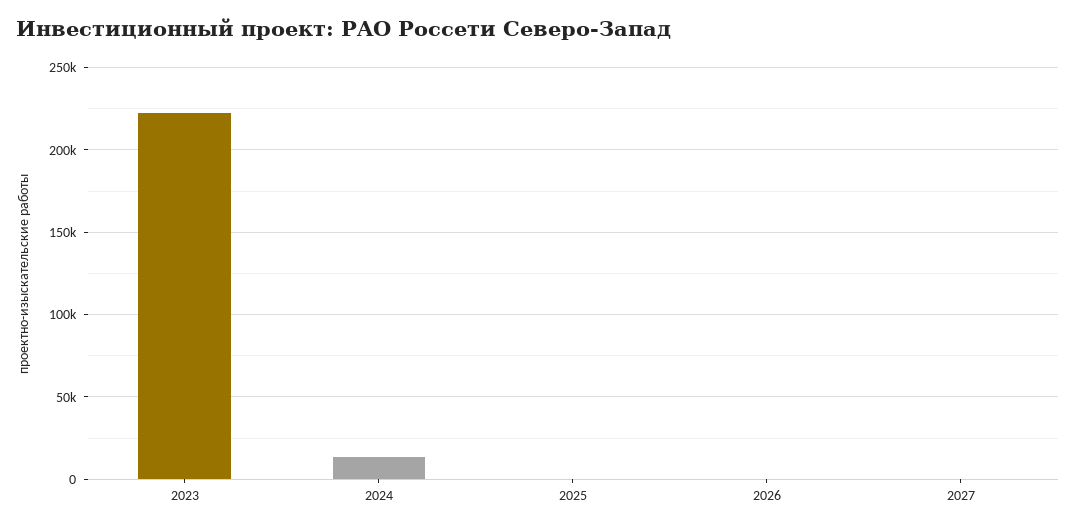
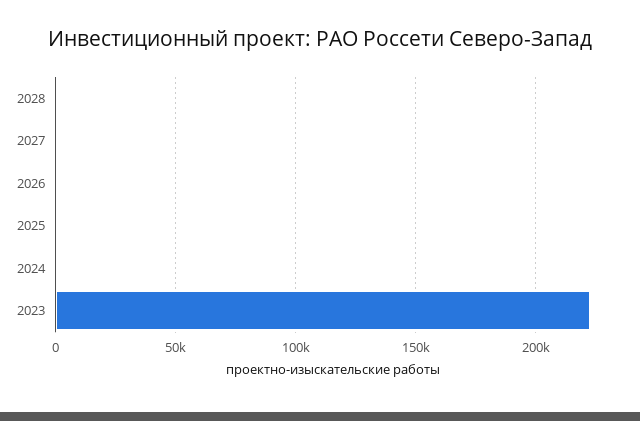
2024: 15000 -> 0
2028: none -> 0

